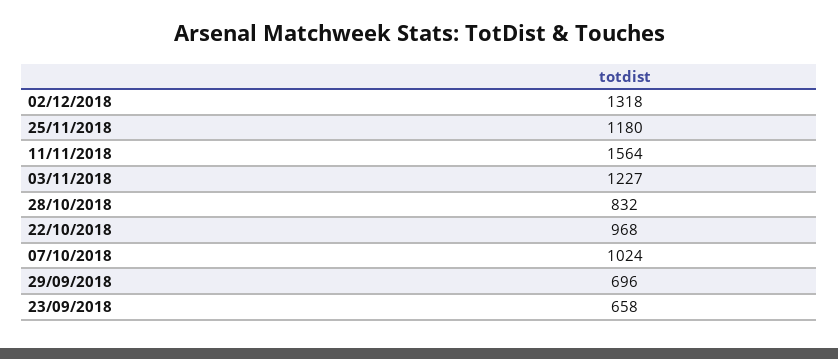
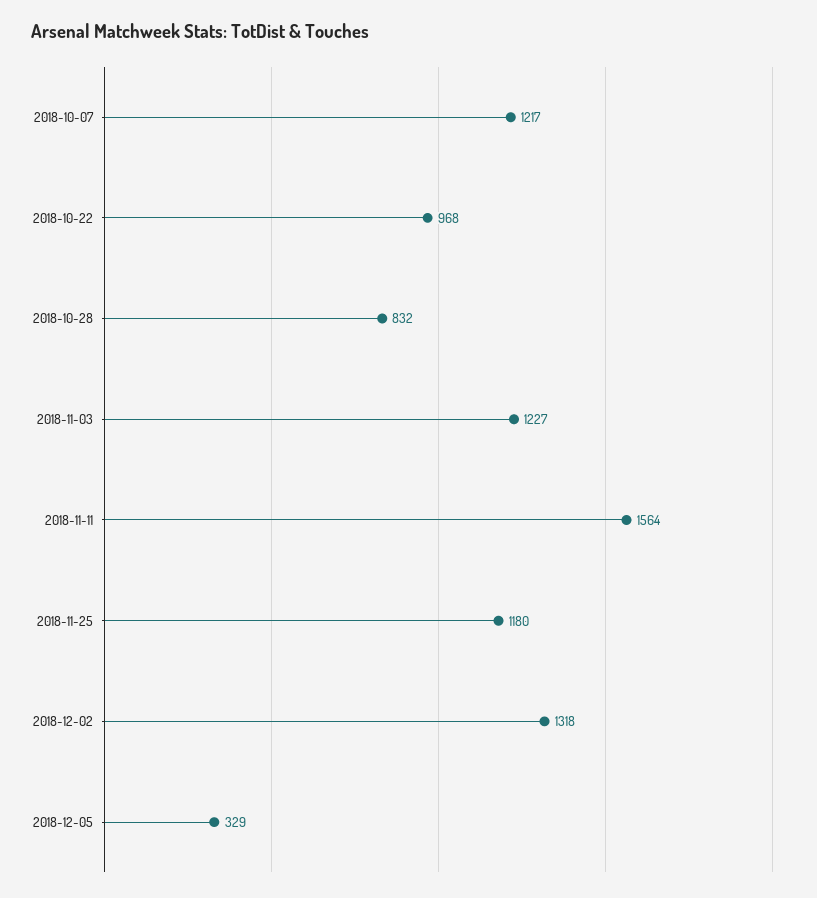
07/10/2018: 1024 -> 1217
29/09/2018: 696 -> none
23/09/2018: 658 -> none
2018-12-05: none -> 329

